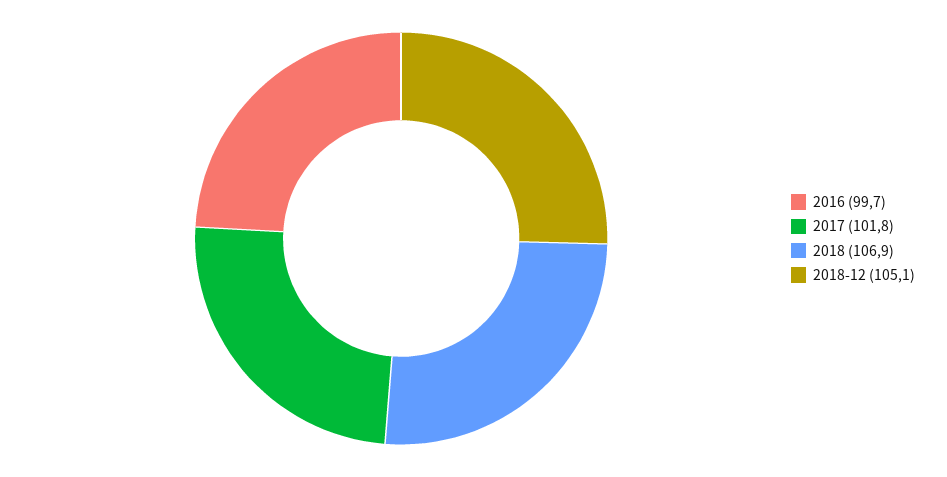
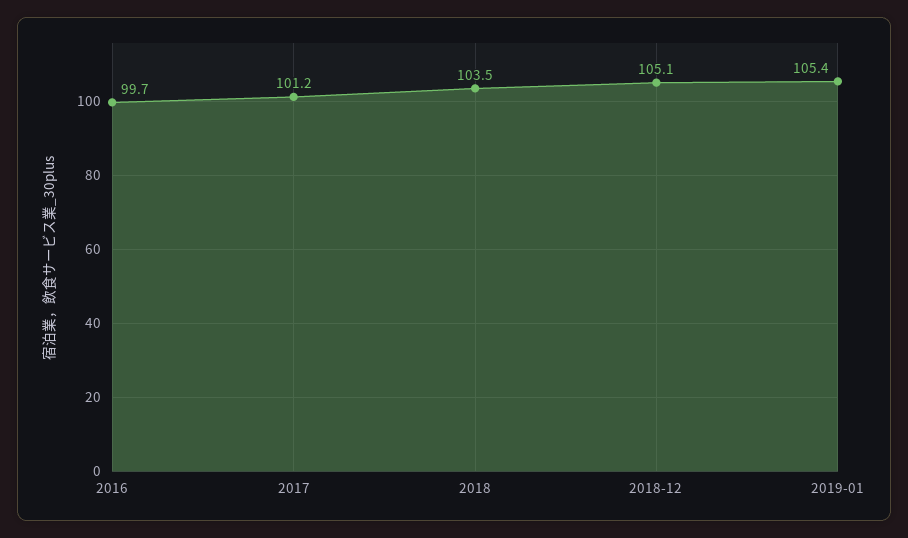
2017: 101.8 -> 101.2
2018: 106.9 -> 103.5
2019-01: none -> 105.4

